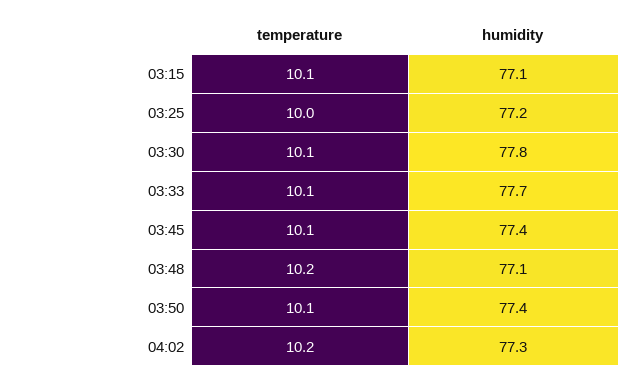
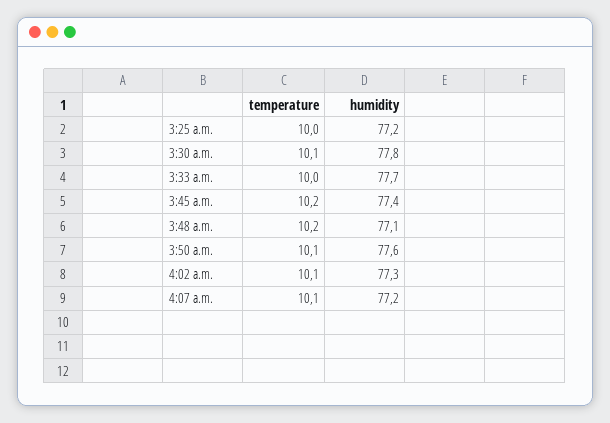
temperature, 03:15: 10.1 -> none
humidity, 03:15: 77.1 -> none
temperature, 03:33: 10.1 -> 10
temperature, 03:45: 10.1 -> 10.2
humidity, 03:50: 77.4 -> 77.6
temperature, 04:02: 10.2 -> 10.1
temperature, 4:07 a.m.: none -> 10.1
humidity, 4:07 a.m.: none -> 77.2

